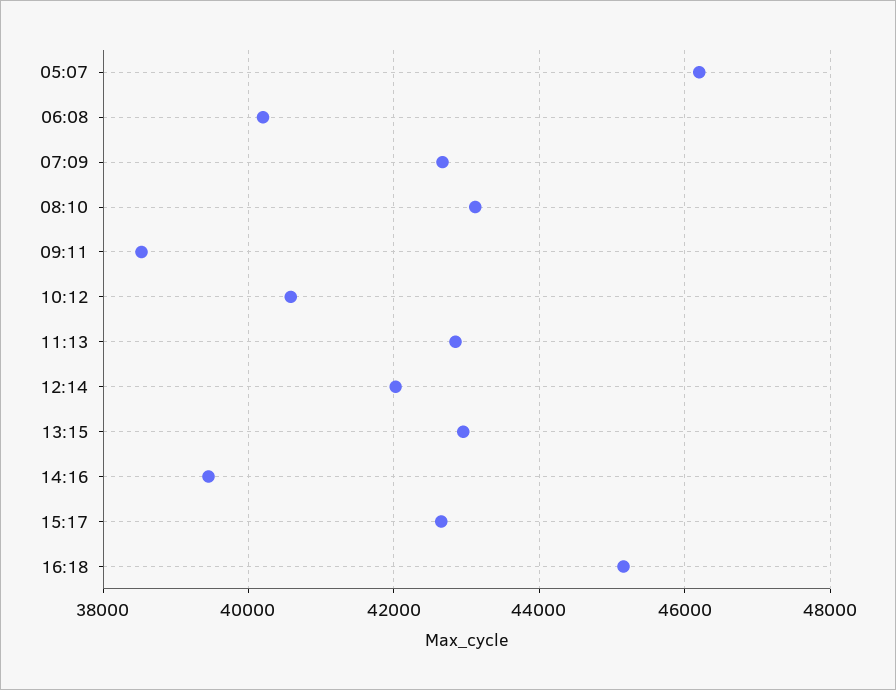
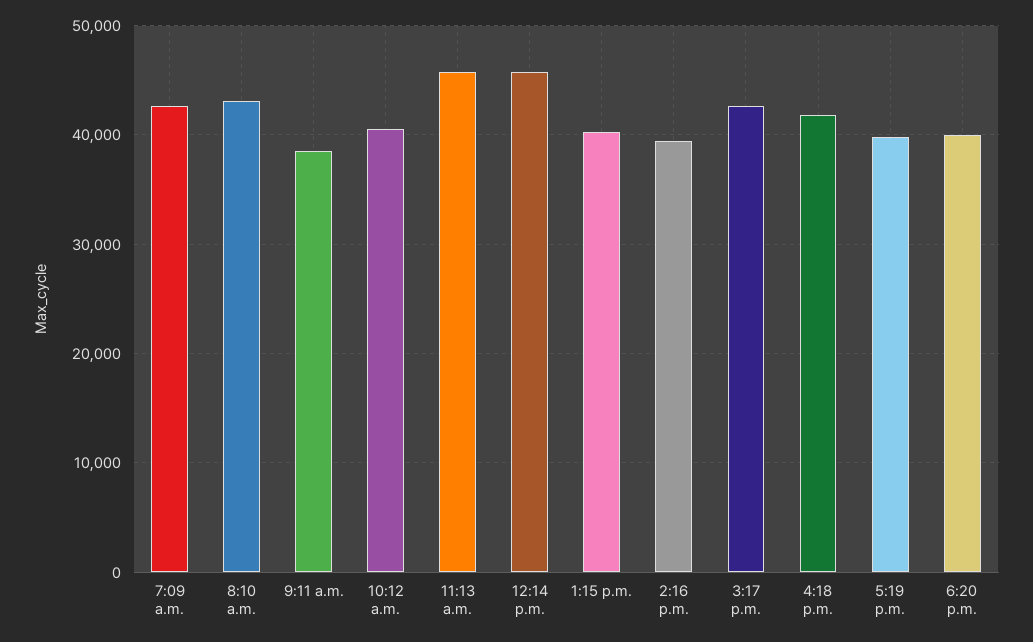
05:07: 46200 -> none
06:08: 40200 -> none
11:13: 42800 -> 46000
12:14: 42000 -> 46000
13:15: 43000 -> 40000
16:18: 45200 -> 42000
5:19 p.m.: none -> 40000
6:20 p.m.: none -> 40000

